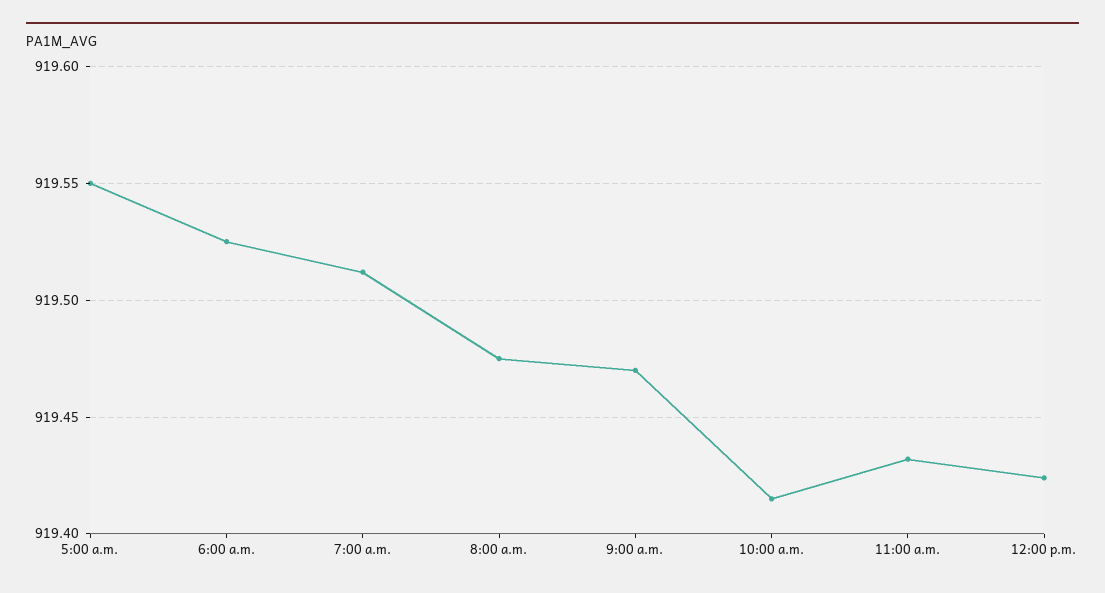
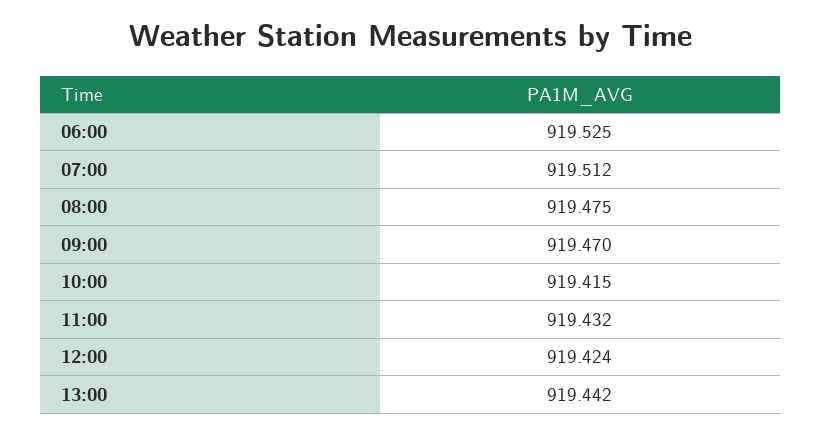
5:00 a.m.: 919.55 -> none
13:00: none -> 919.442

